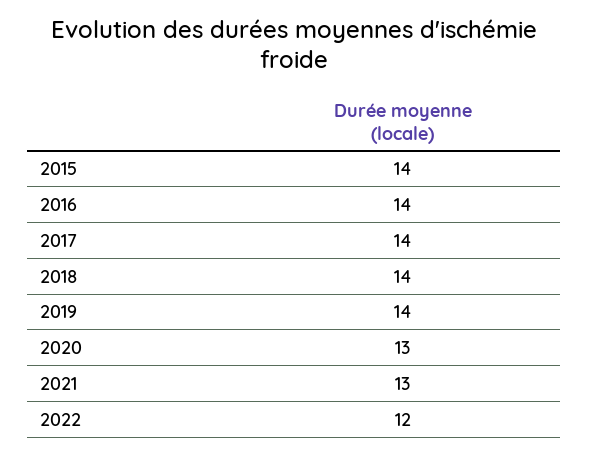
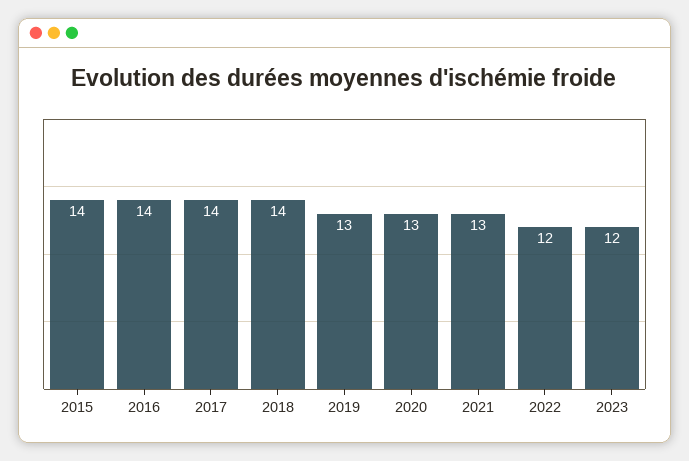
2019: 14 -> 13
2023: none -> 12

